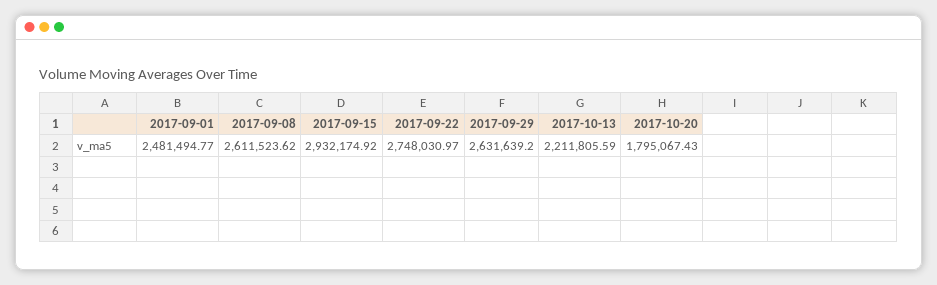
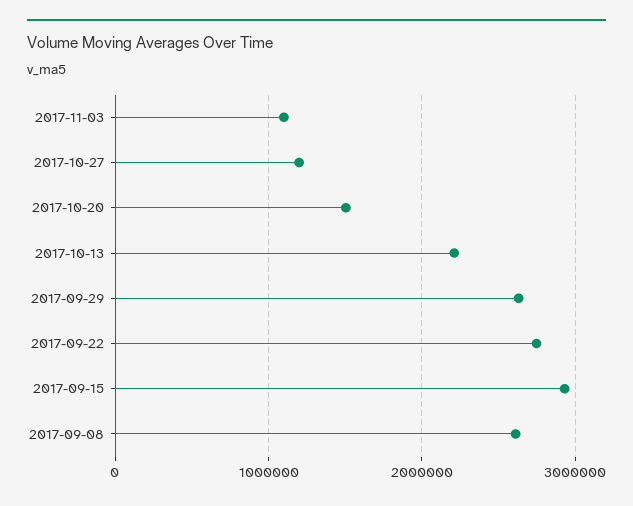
2017-09-01: 2481494.77 -> none
2017-10-20: 1795067.43 -> 1500000
2017-11-03: none -> 1100000
2017-10-27: none -> 1200000

